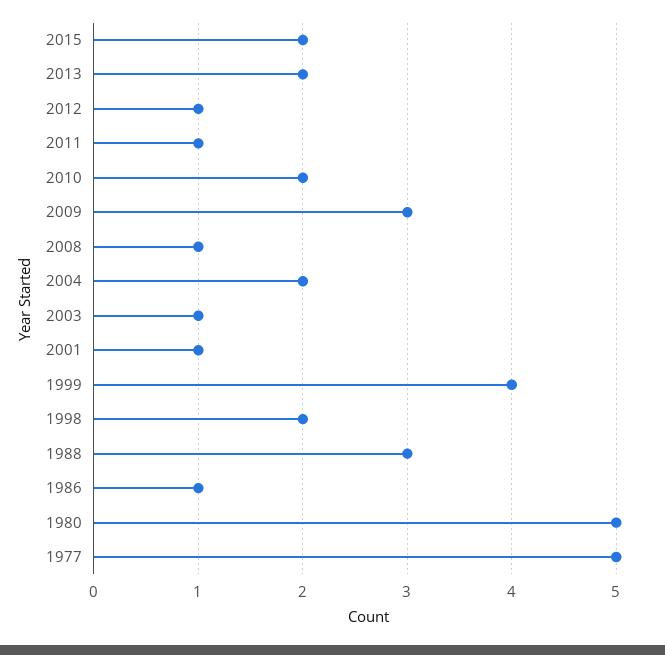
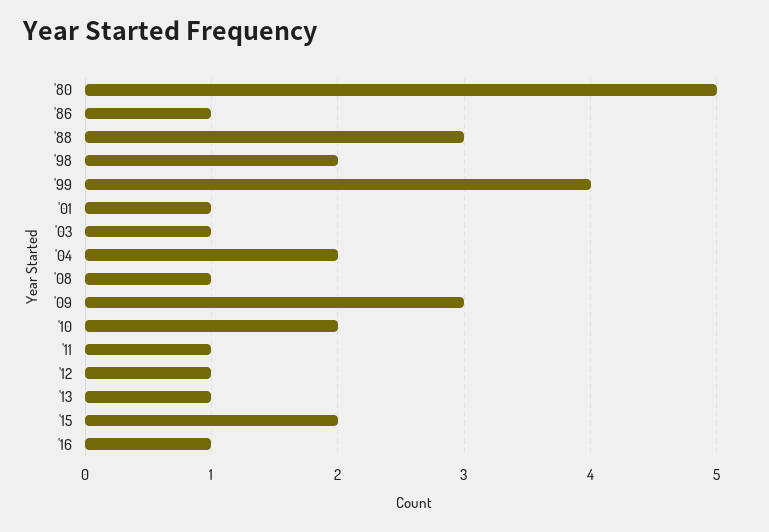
2013: 2 -> 1
1977: 5 -> none
'16: none -> 1

